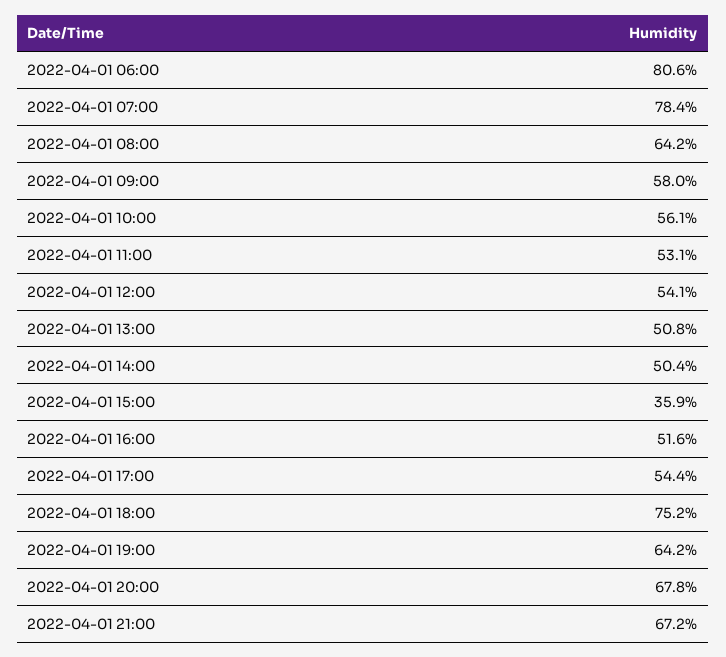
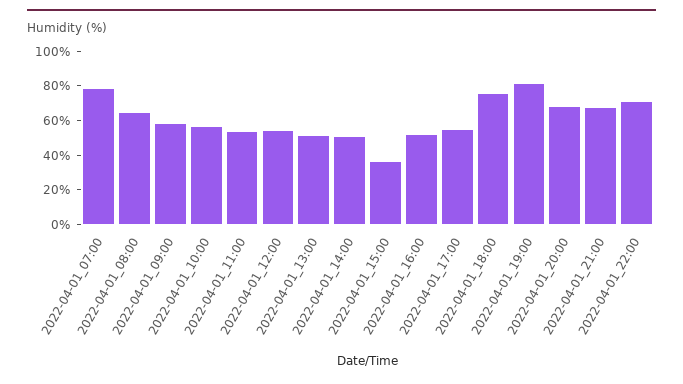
2022-04-01 06:00: 80.6 -> none
2022-04-01 19:00: 64.2 -> 80
2022-04-01_22:00: none -> 70

